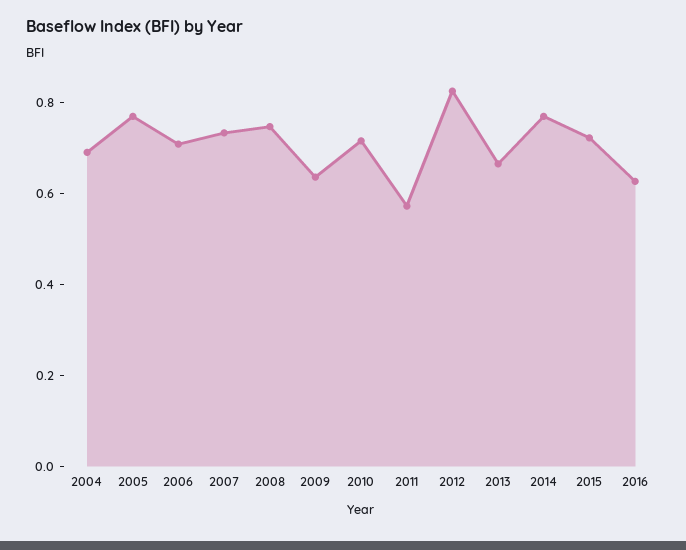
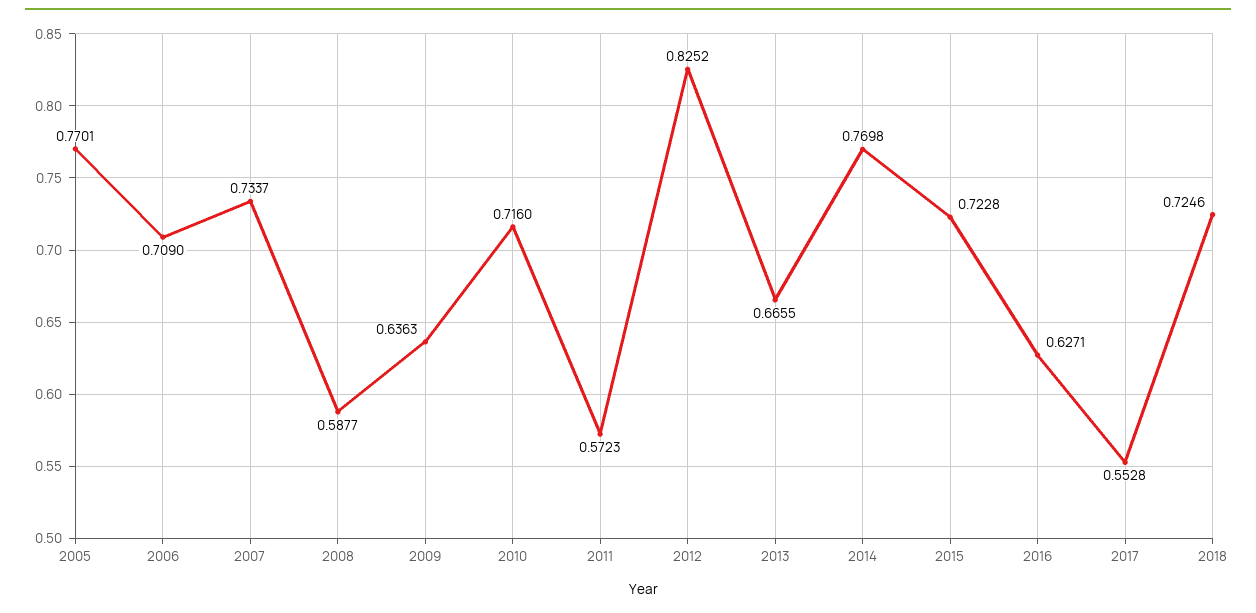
2004: 0.7 -> none
2008: 0.75 -> 0.5877
2017: none -> 0.5528
2018: none -> 0.7246

